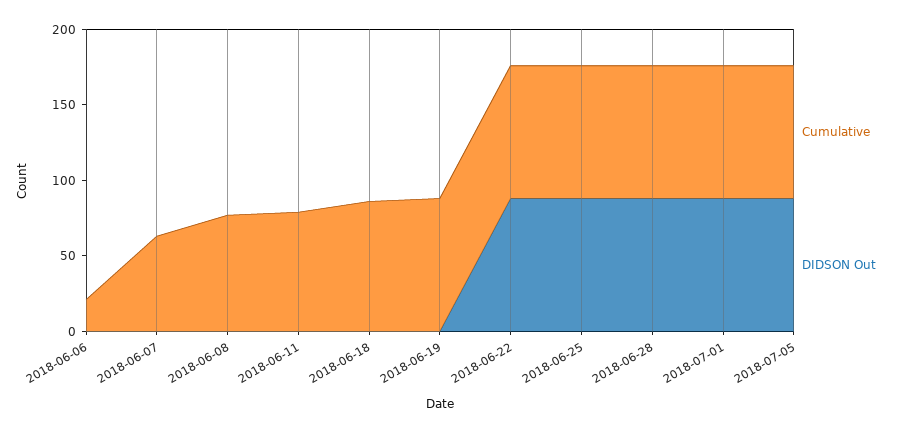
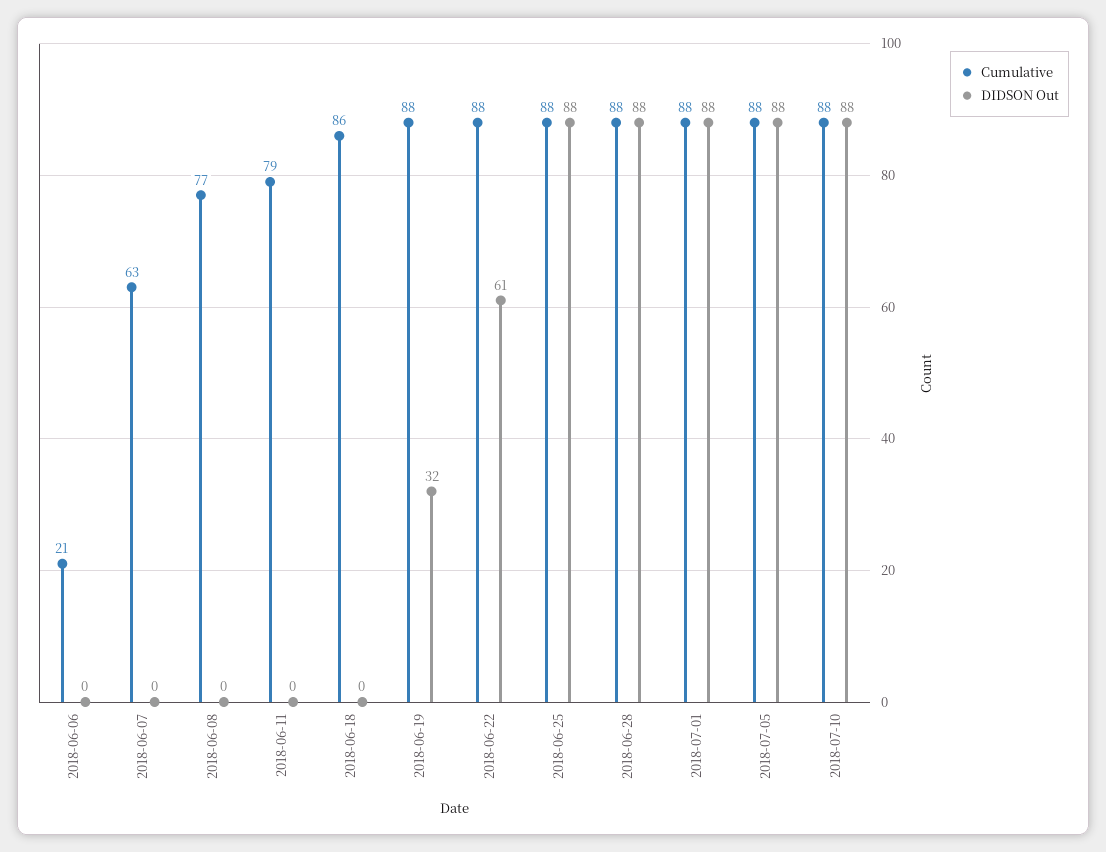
DIDSON Out, 2018-06-19: 0 -> 32
DIDSON Out, 2018-06-22: 90 -> 61
Cumulative, 2018-07-10: none -> 88
DIDSON Out, 2018-07-10: none -> 88

